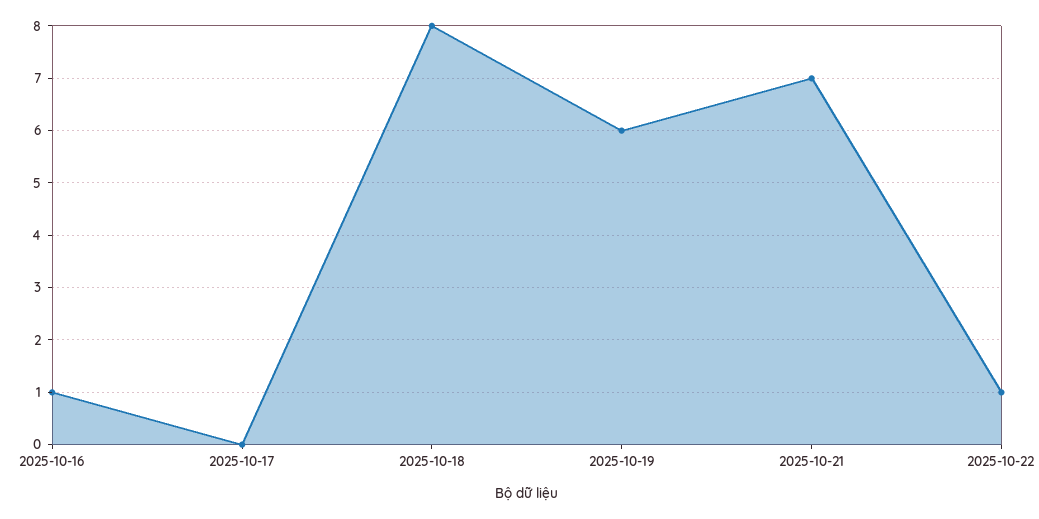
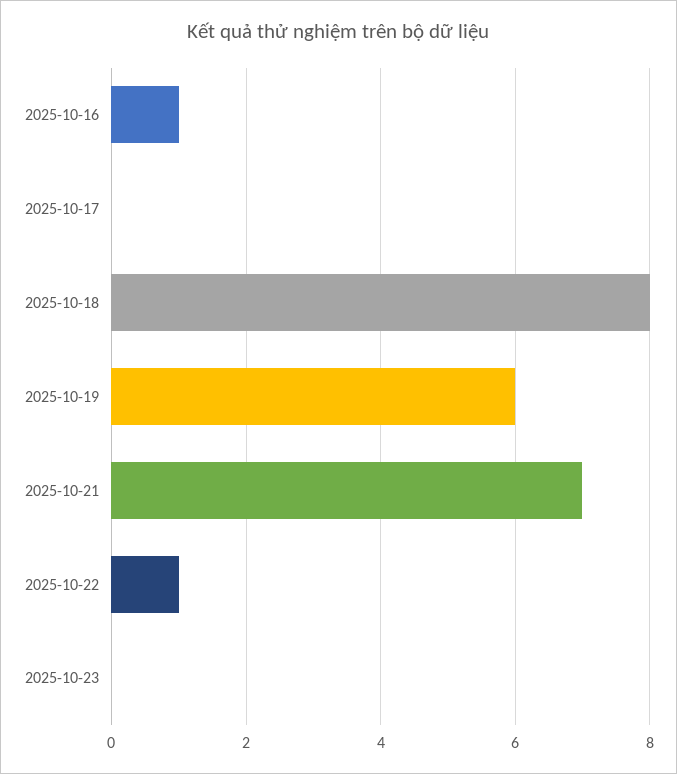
2025-10-23: none -> 0

